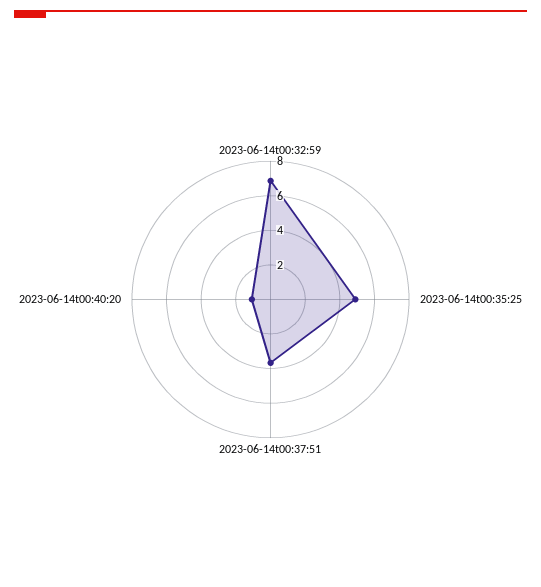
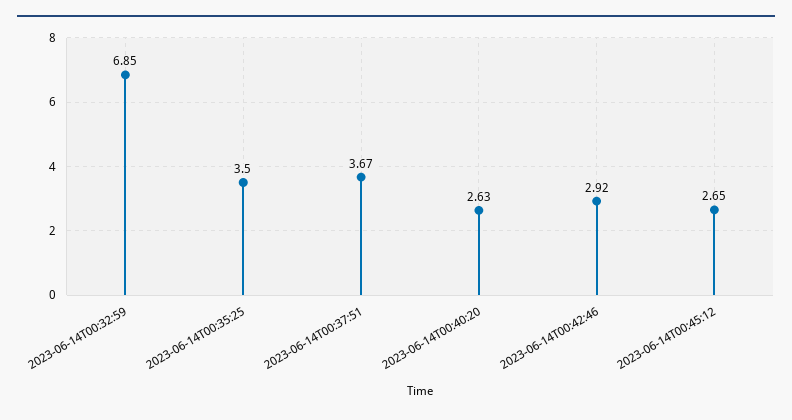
2023-06-14t00:35:25: 5 -> 3.5
2023-06-14t00:40:20: 1 -> 2.63
2023-06-14T00:42:46: none -> 2.92
2023-06-14T00:45:12: none -> 2.65

